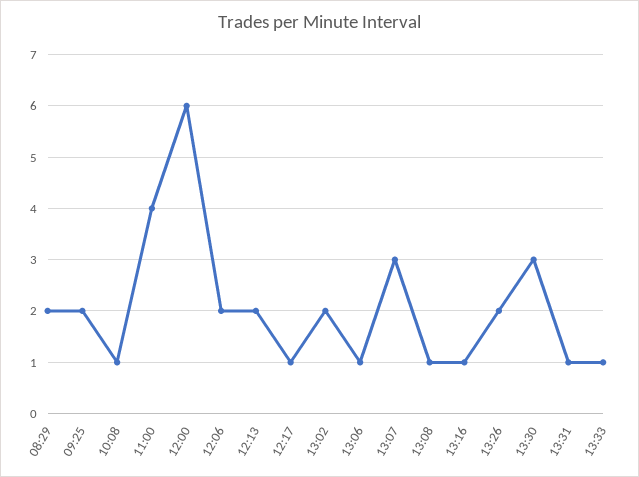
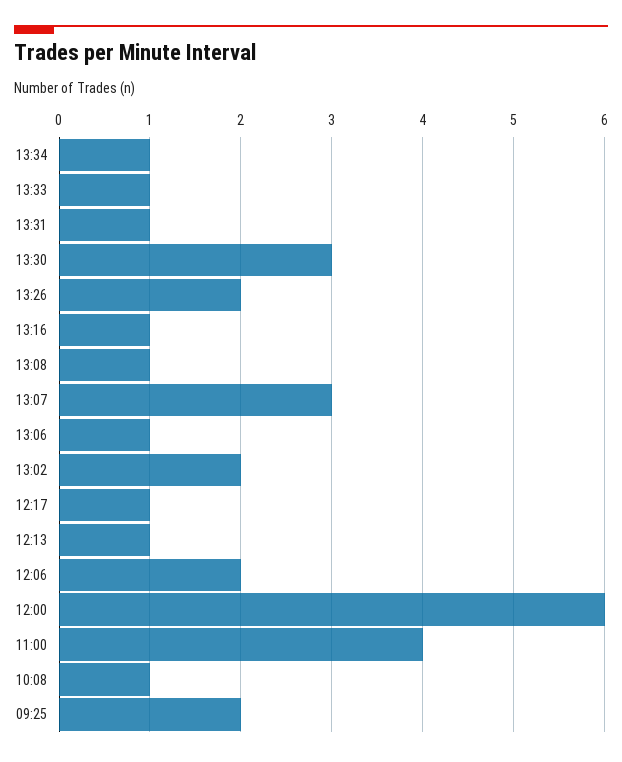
08:29: 2 -> none
12:13: 2 -> 1
13:34: none -> 1

